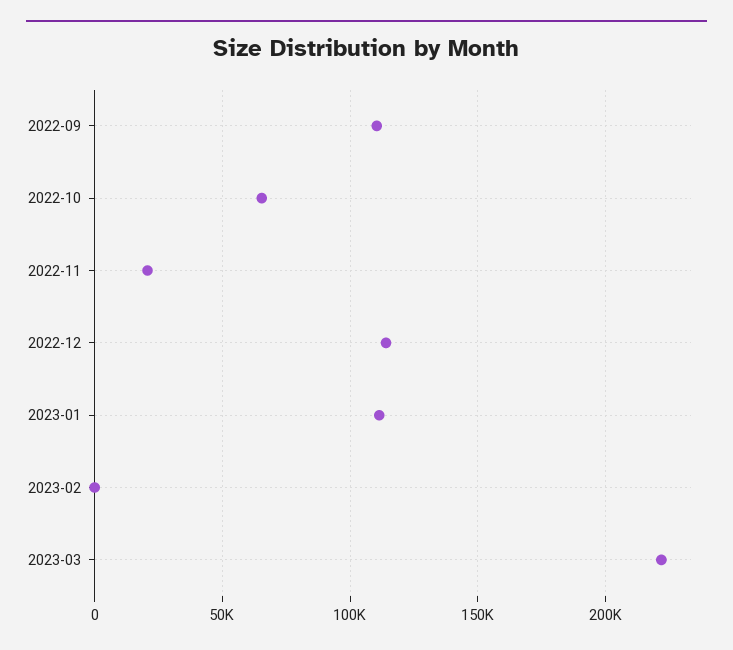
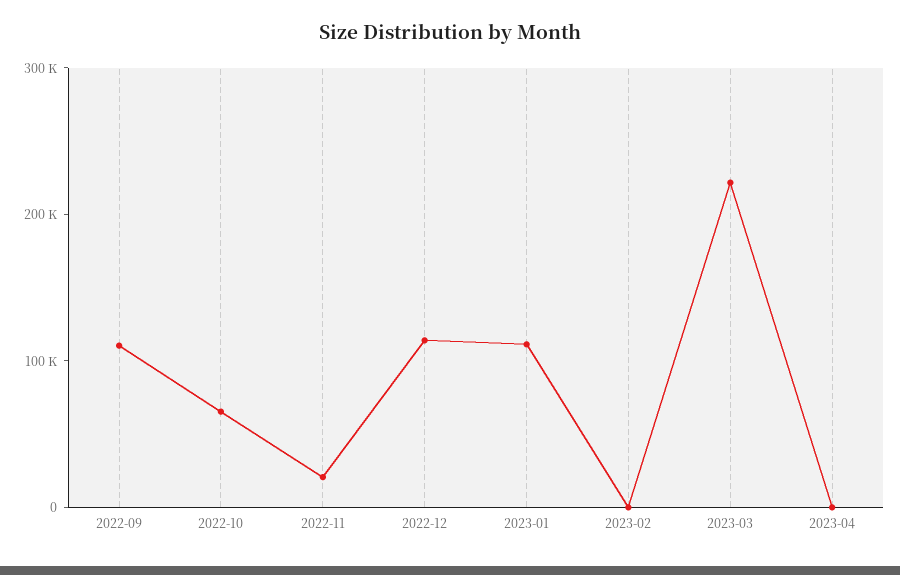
2023-04: none -> 0

